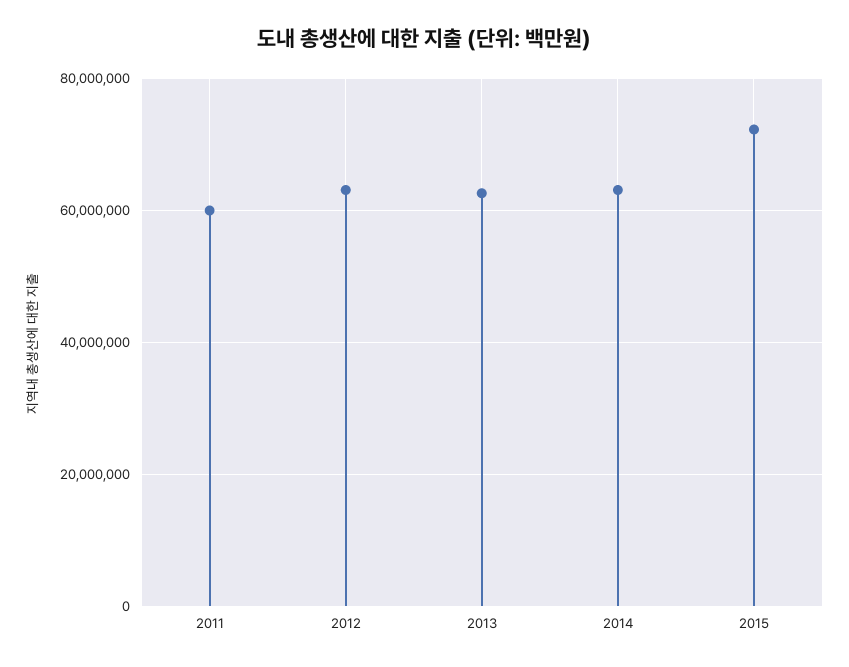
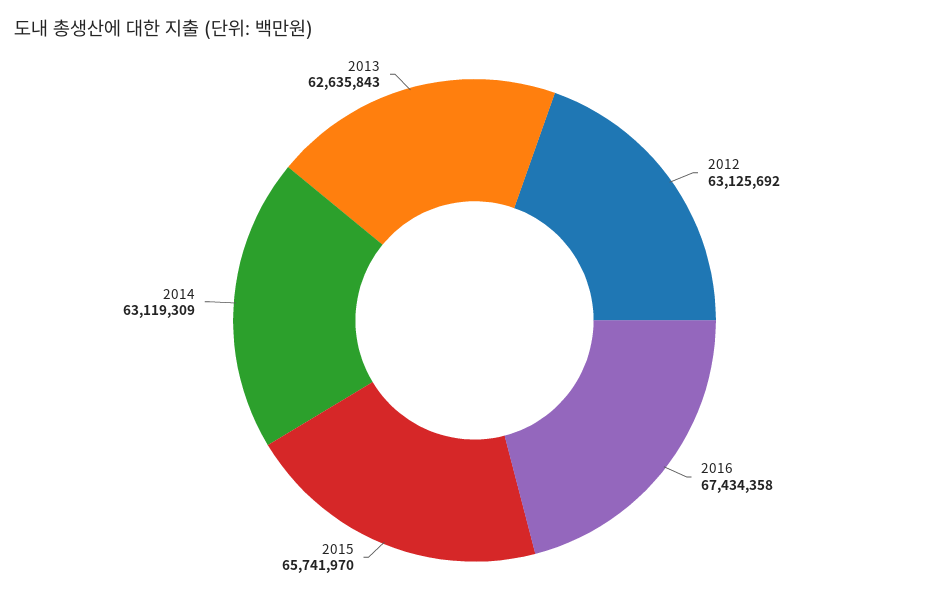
2011: 60000000 -> none
2015: 72000000 -> 65741970
2016: none -> 67434358

